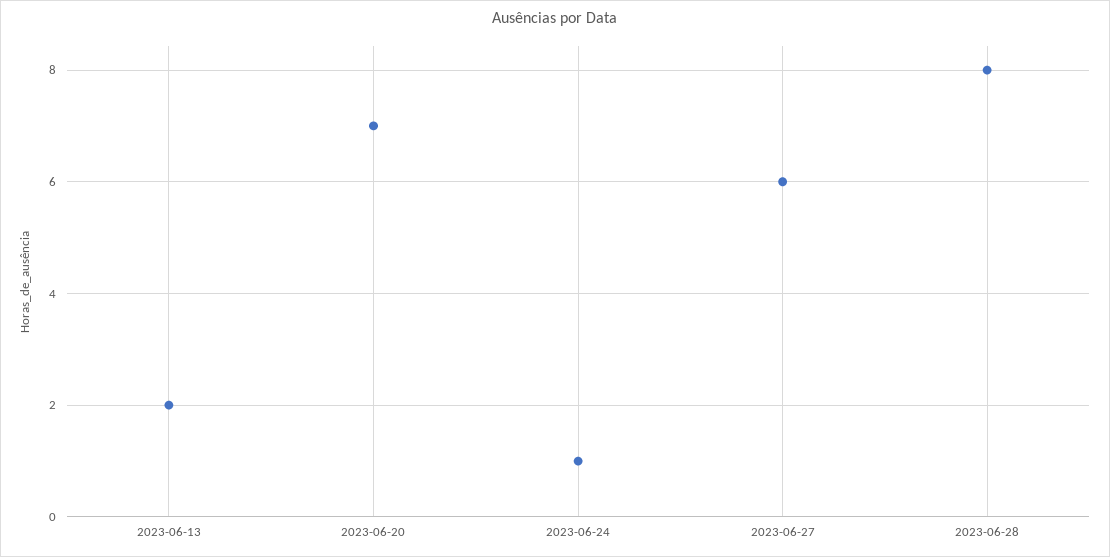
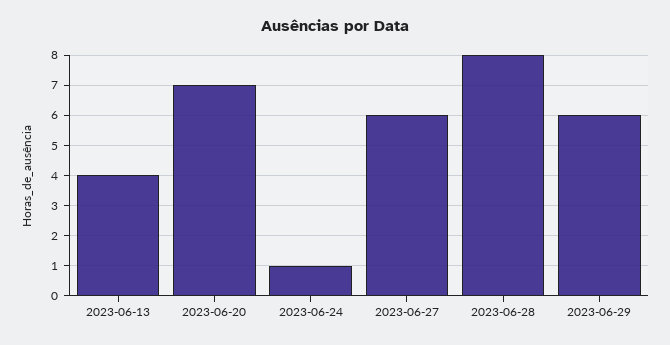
2023-06-13: 2 -> 4
2023-06-29: none -> 6

